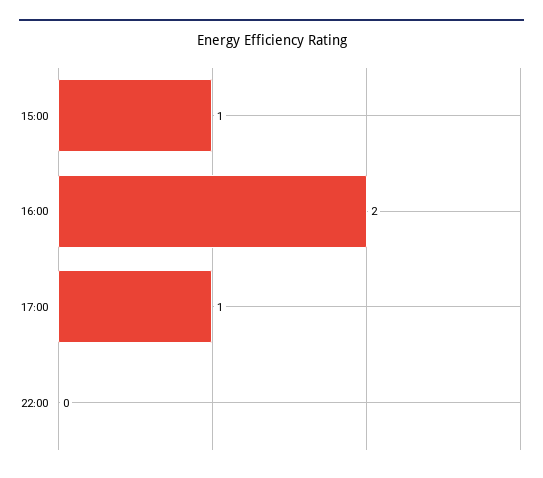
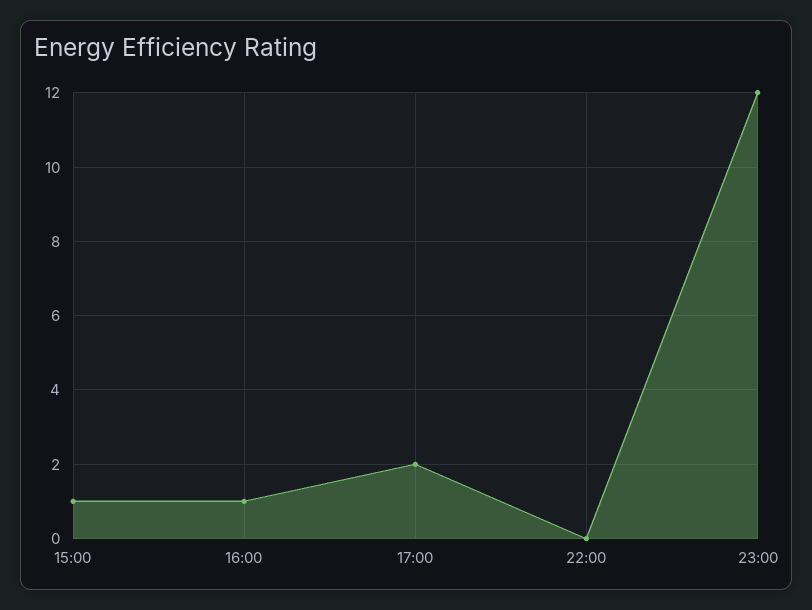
16:00: 2 -> 1
17:00: 1 -> 2
23:00: none -> 12

